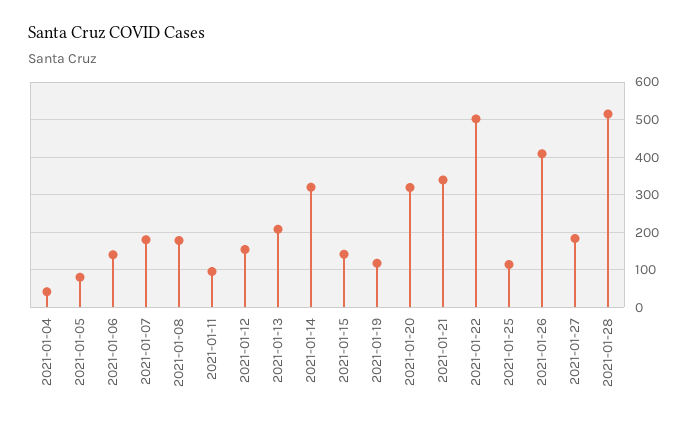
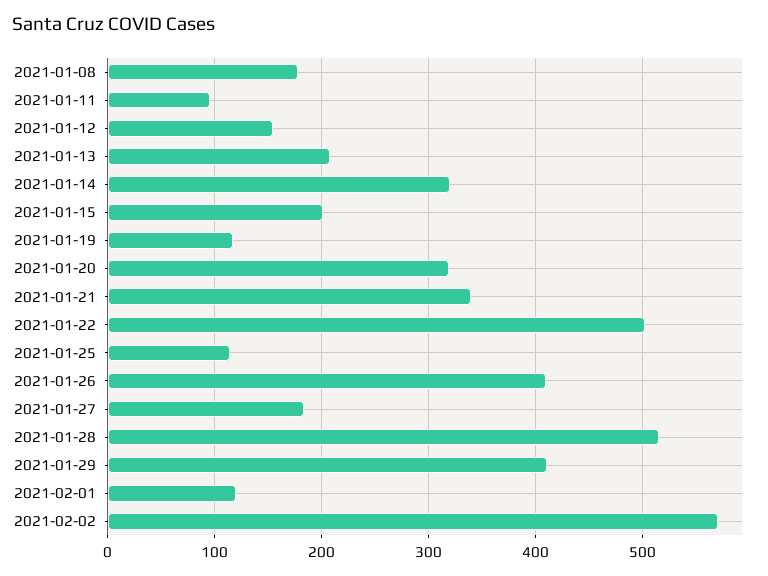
2021-01-04: 40 -> none
2021-01-05: 80 -> none
2021-01-06: 140 -> none
2021-01-07: 180 -> none
2021-01-15: 140 -> 200
2021-01-29: none -> 410
2021-02-01: none -> 120
2021-02-02: none -> 570

